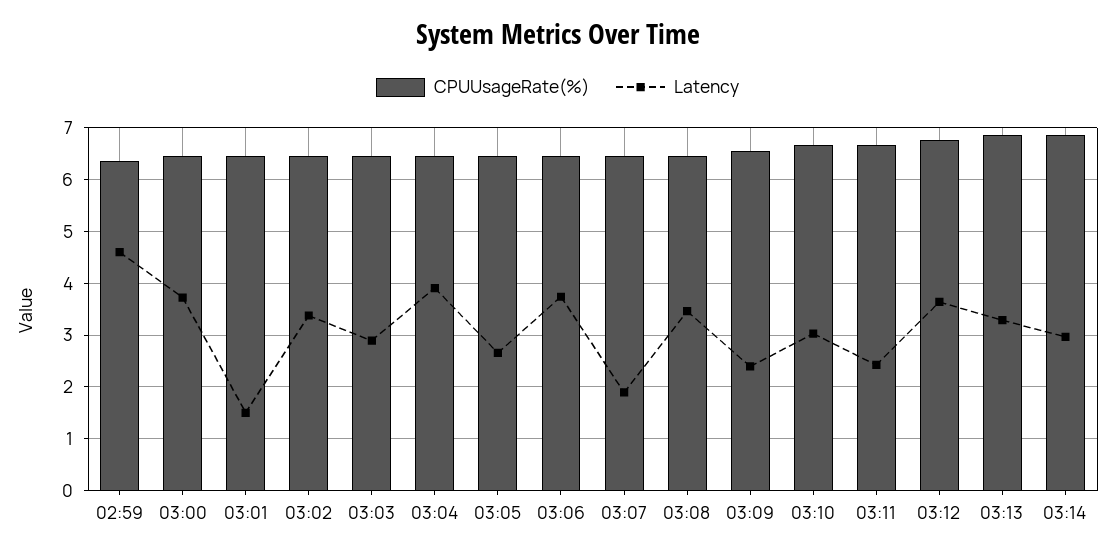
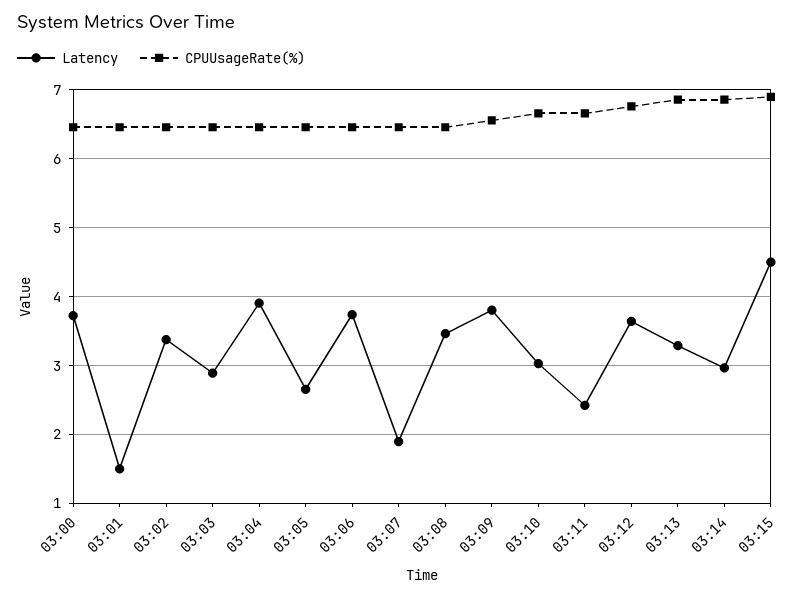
CPUUsageRate(%), 02:59: 6.4 -> none
Latency, 02:59: 4.6 -> none
Latency, 03:09: 2.4 -> 3.8
Latency, 03:15: none -> 4.5
CPUUsageRate(%), 03:15: none -> 6.9

